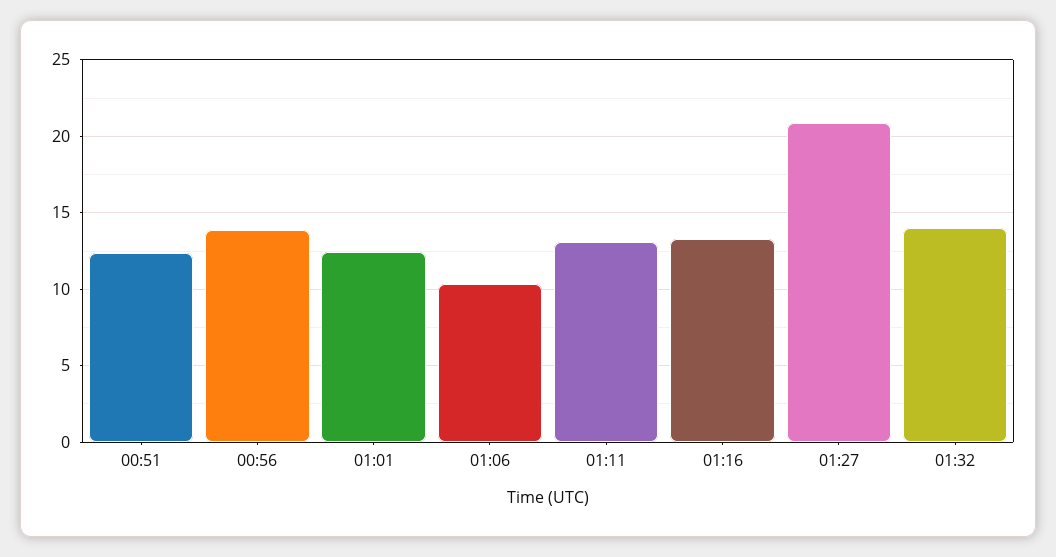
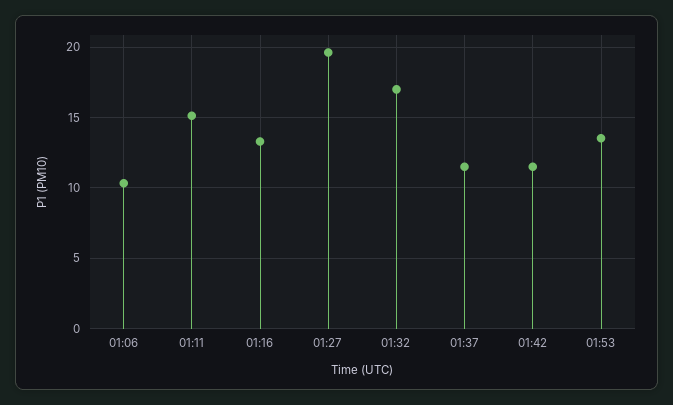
00:51: 12.5 -> none
00:56: 14 -> none
01:01: 12.5 -> none
01:11: 13 -> 15
01:27: 21 -> 19.5
01:32: 14 -> 17
01:37: none -> 11.5
01:42: none -> 11.5
01:53: none -> 13.5

